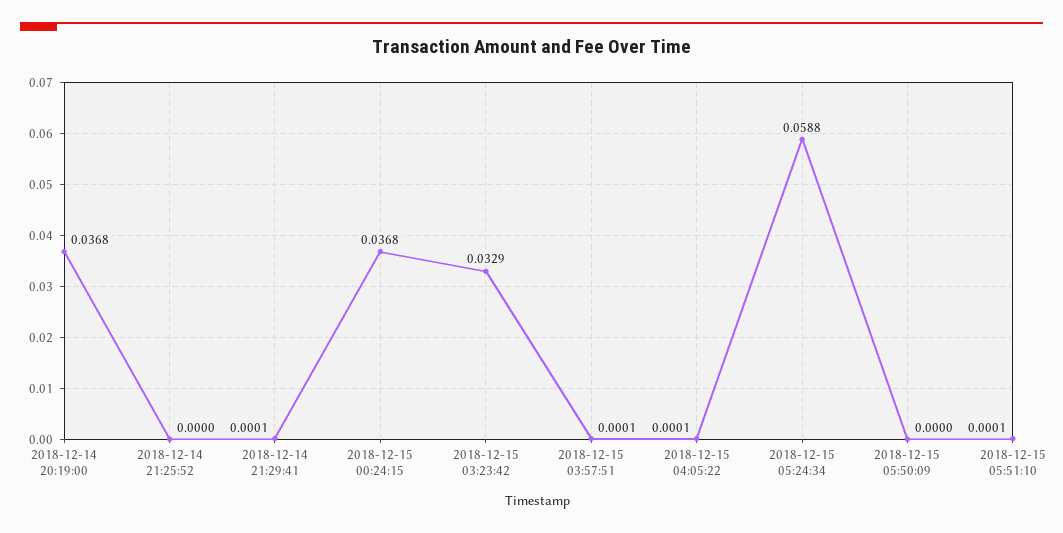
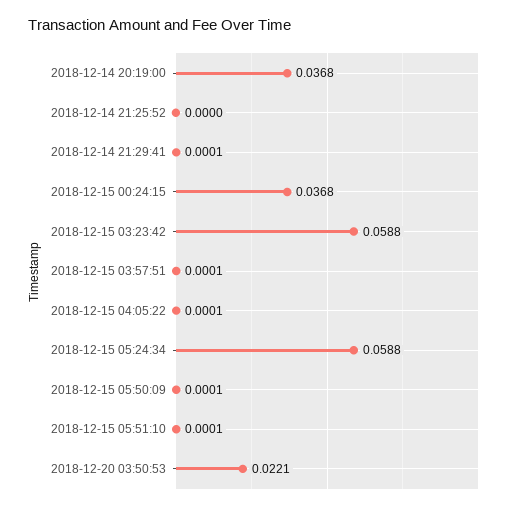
2018-12-15 03:23:42: 0.0329 -> 0.0588
2018-12-15 05:50:09: 0 -> 0.0001
2018-12-20 03:50:53: none -> 0.0221

